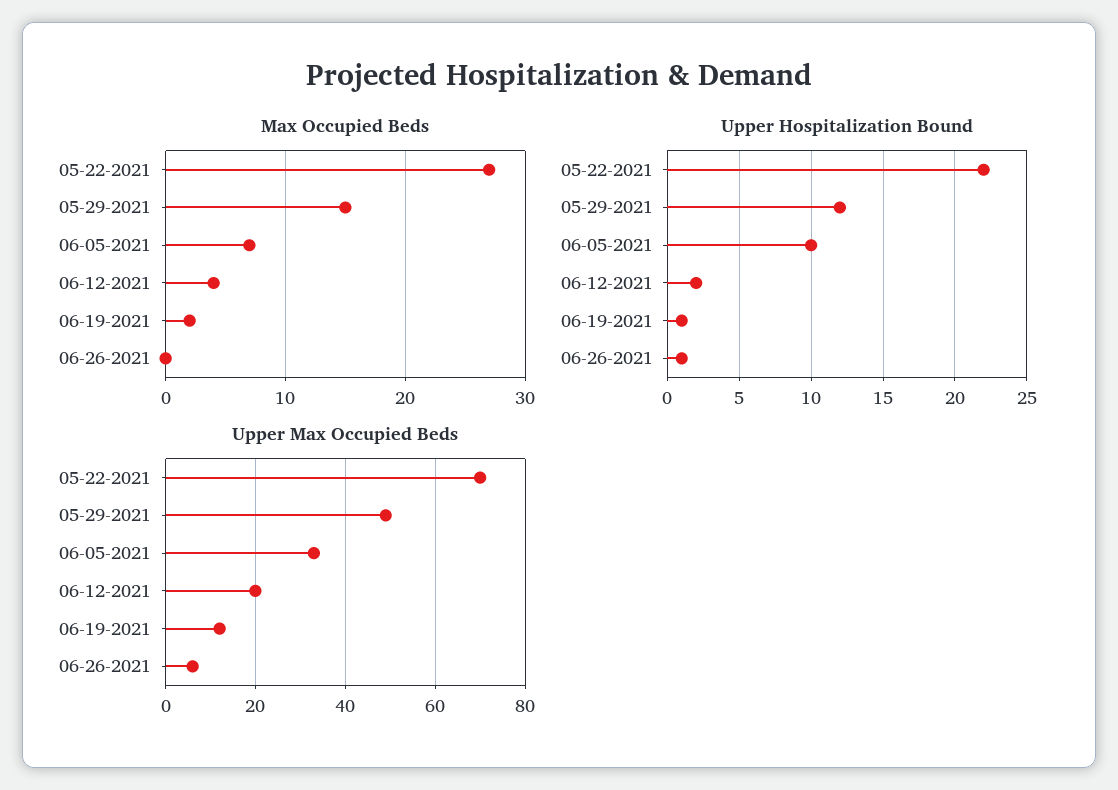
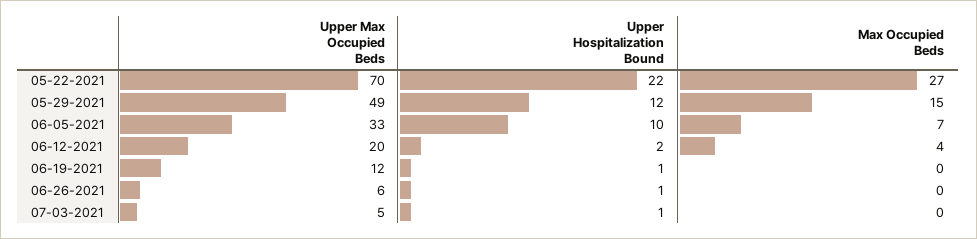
Max Occupied Beds, 06-19-2021: 2 -> 0
Upper Max Occupied Beds, 07-03-2021: none -> 5
Upper Hospitalization Bound, 07-03-2021: none -> 1
Max Occupied Beds, 07-03-2021: none -> 0

